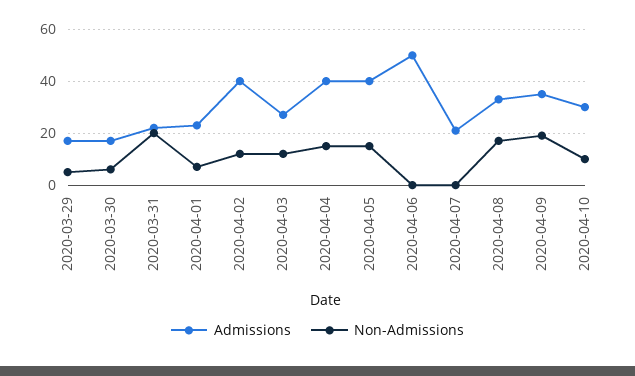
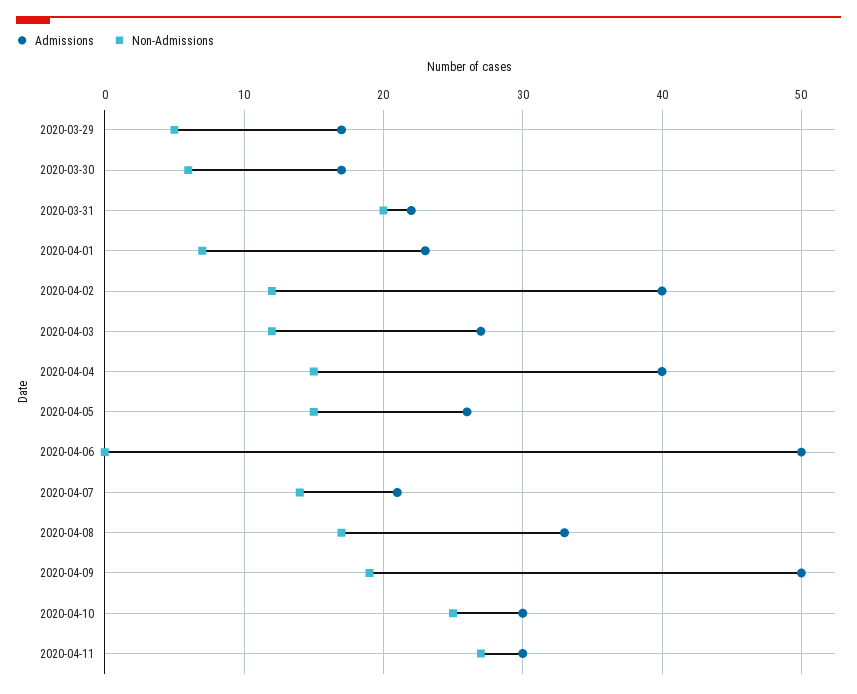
Admissions, 2020-04-05: 40 -> 26
Non-Admissions, 2020-04-07: 0 -> 14
Admissions, 2020-04-09: 35 -> 50
Non-Admissions, 2020-04-10: 10 -> 25
Admissions, 2020-04-11: none -> 30
Non-Admissions, 2020-04-11: none -> 27

